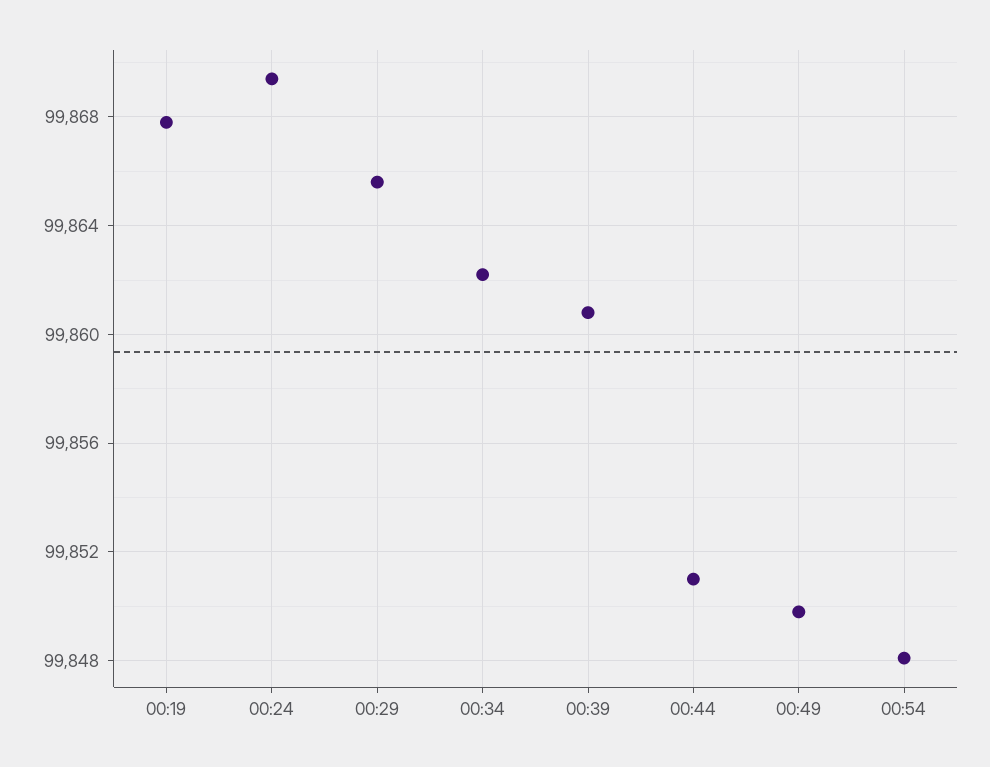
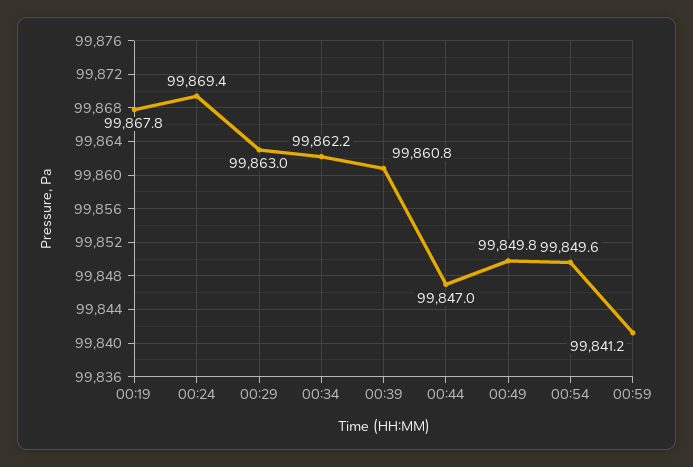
00:29: 99865.5 -> 99863
00:44: 99851 -> 99847
00:54: 99848 -> 99849.6
00:59: none -> 99841.2

